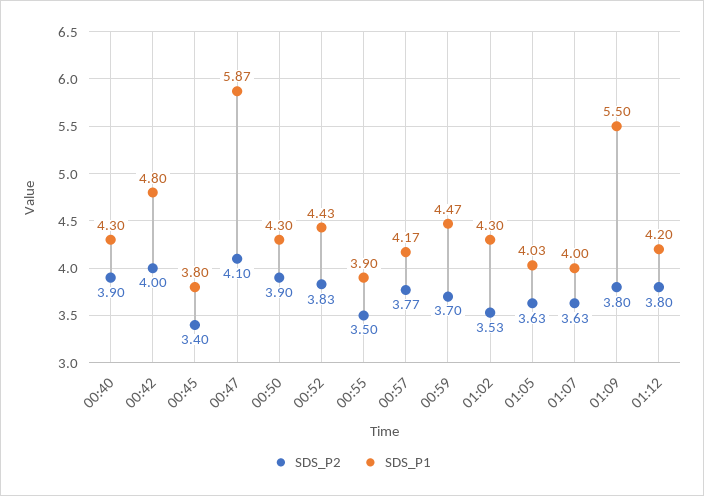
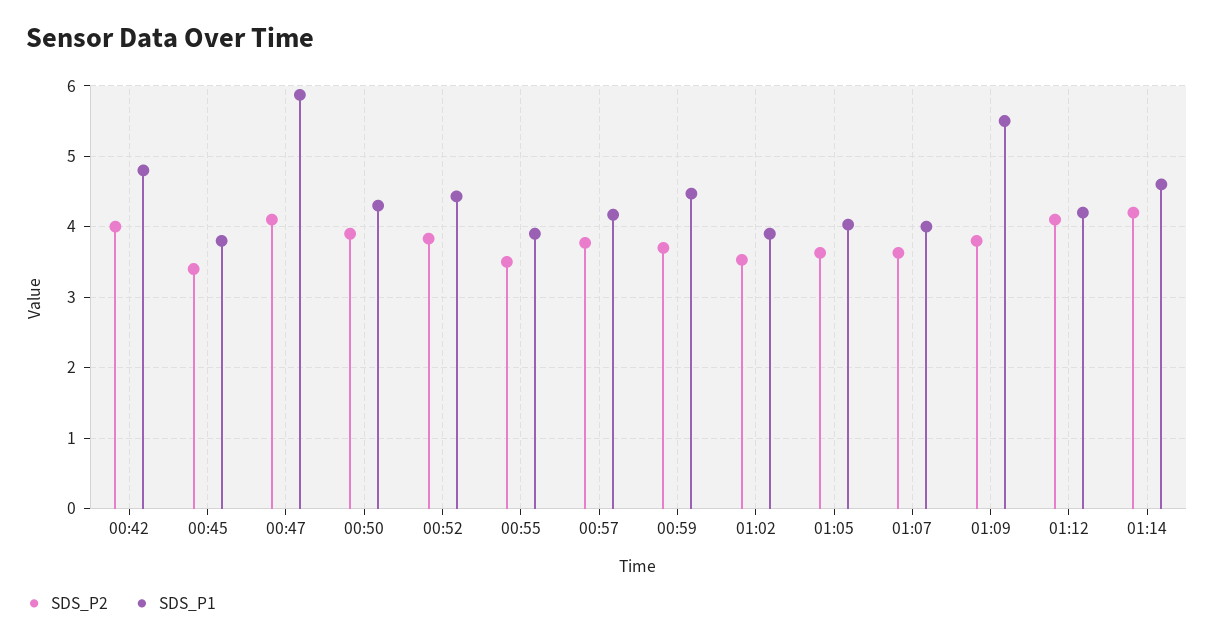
SDS_P2, 00:40: 3.9 -> none
SDS_P1, 00:40: 4.3 -> none
SDS_P1, 01:02: 4.3 -> 3.9
SDS_P2, 01:12: 3.8 -> 4.1
SDS_P2, 01:14: none -> 4.2
SDS_P1, 01:14: none -> 4.6

